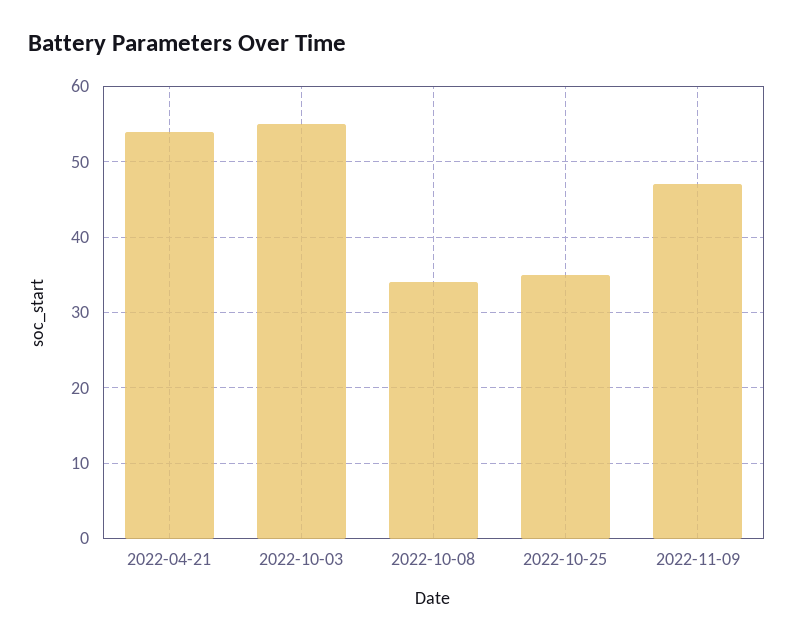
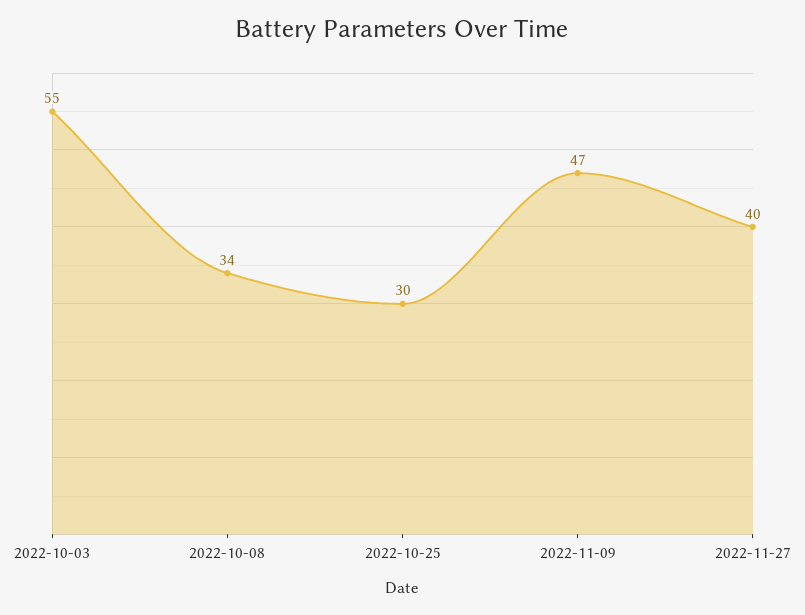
2022-04-21: 54 -> none
2022-10-25: 35 -> 30
2022-11-27: none -> 40

